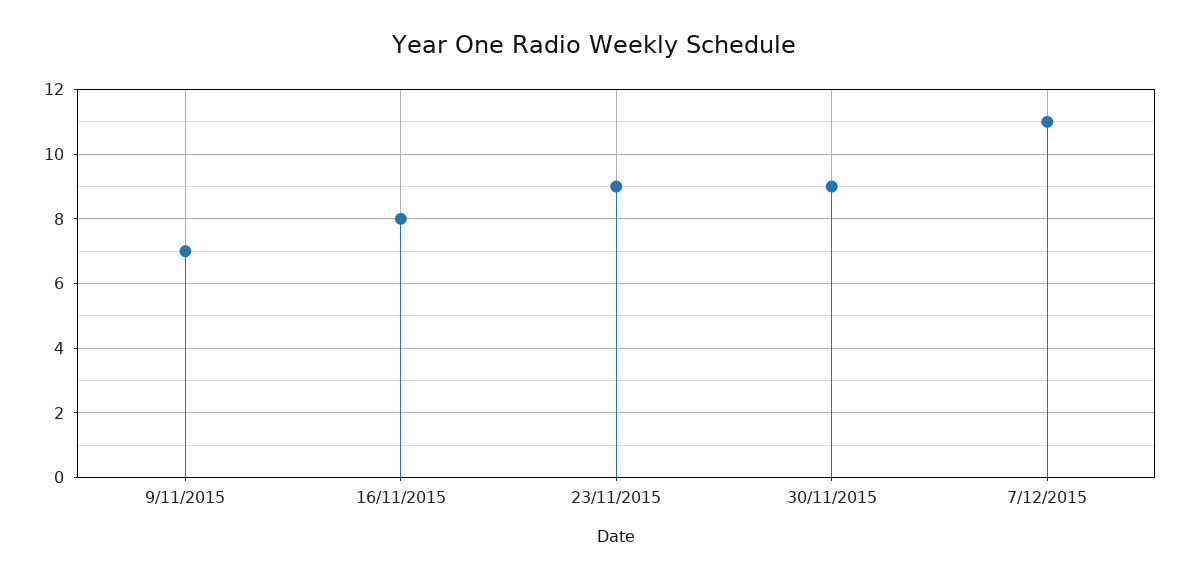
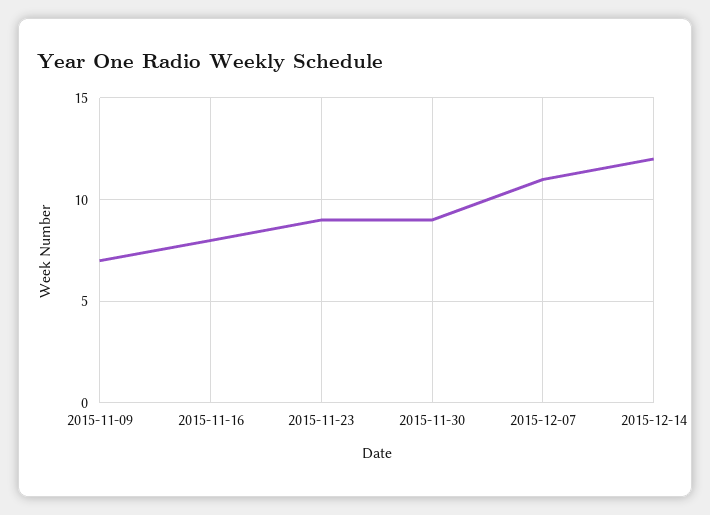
2015-12-14: none -> 12

